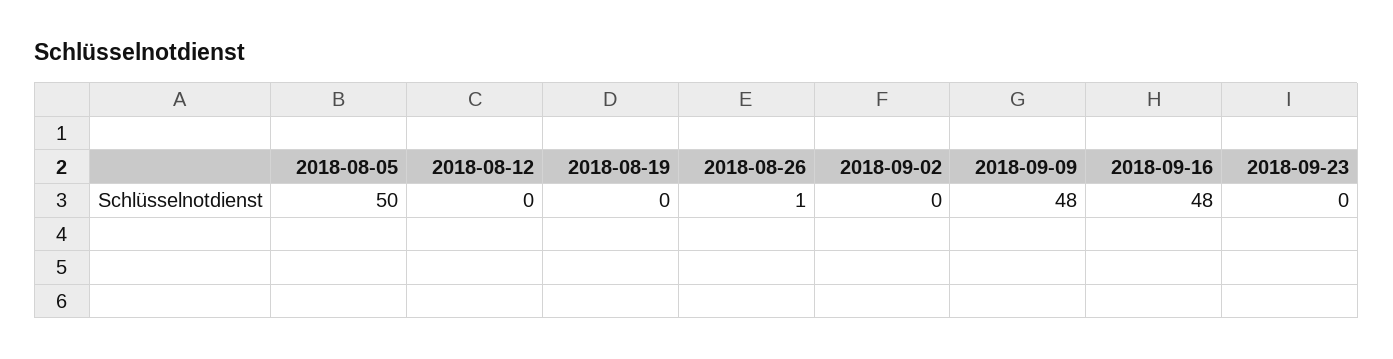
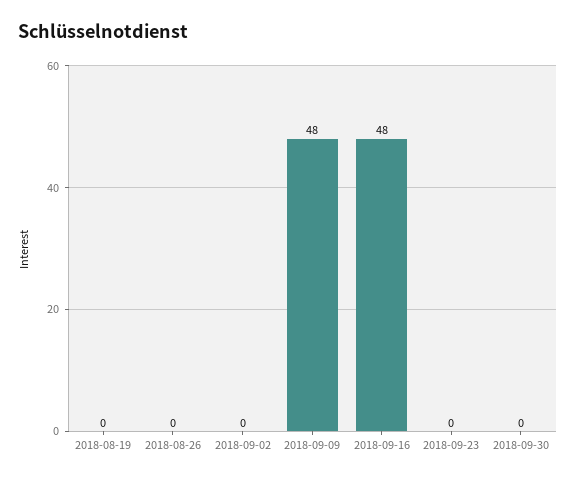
2018-08-05: 50 -> none
2018-08-12: 0 -> none
2018-08-26: 1 -> 0
2018-09-30: none -> 0

